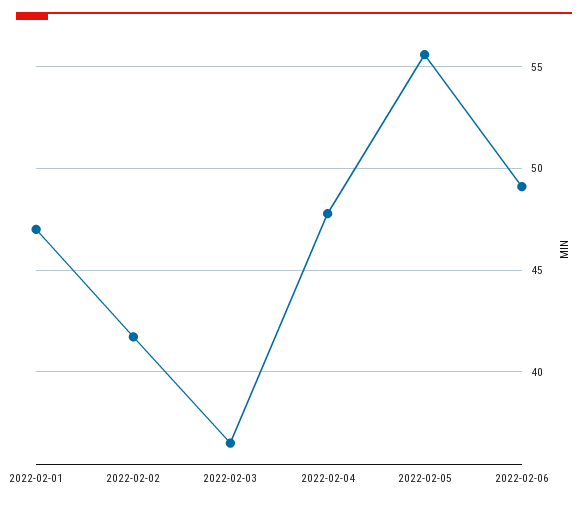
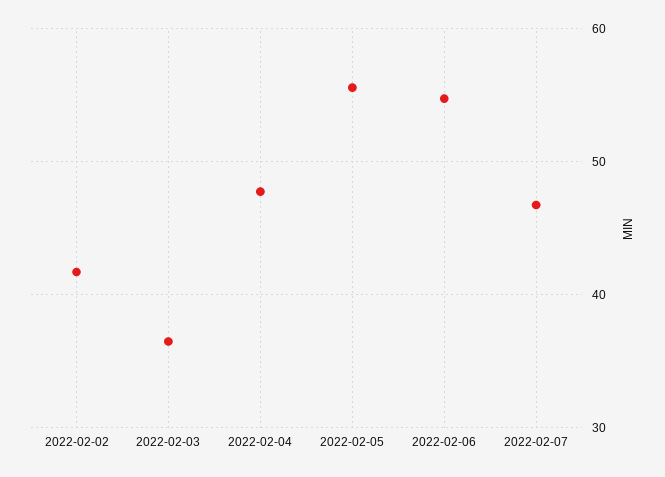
2022-02-01: 47 -> none
2022-02-06: 49 -> 55
2022-02-07: none -> 47

